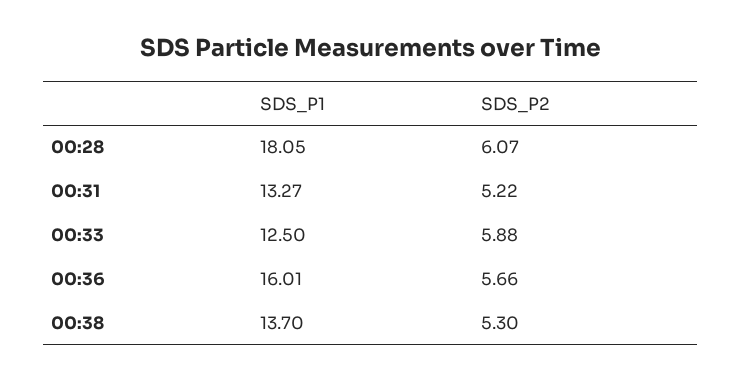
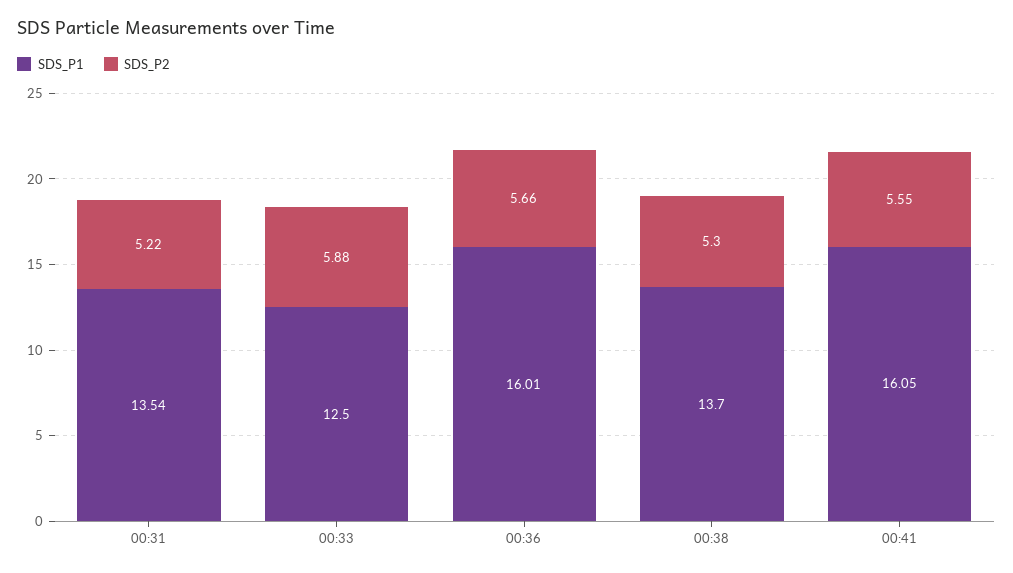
SDS_P1, 00:28: 18.05 -> none
SDS_P2, 00:28: 6.07 -> none
SDS_P1, 00:31: 13.27 -> 13.54
SDS_P1, 00:41: none -> 16.05
SDS_P2, 00:41: none -> 5.55

